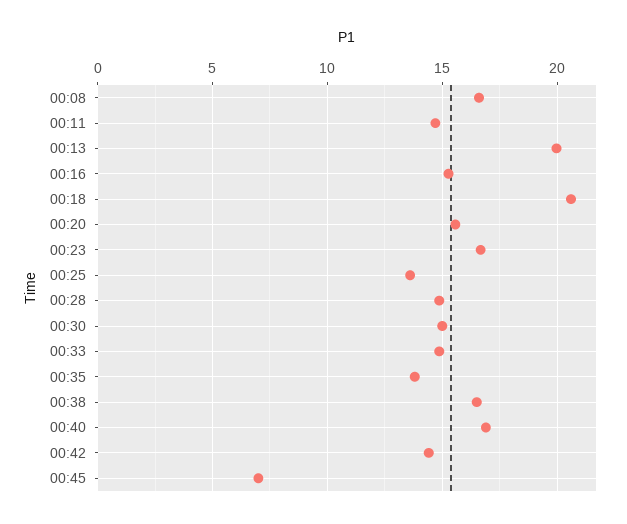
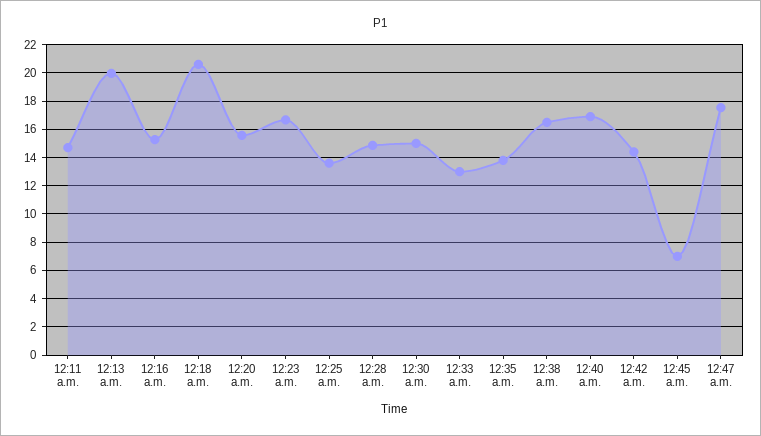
00:08: 16.5 -> none
00:33: 15 -> 13
12:47 a.m.: none -> 17.5

